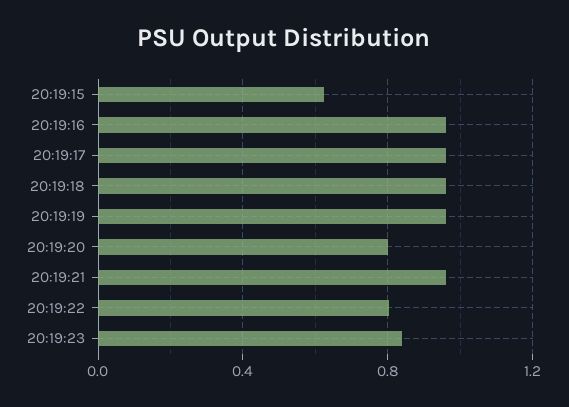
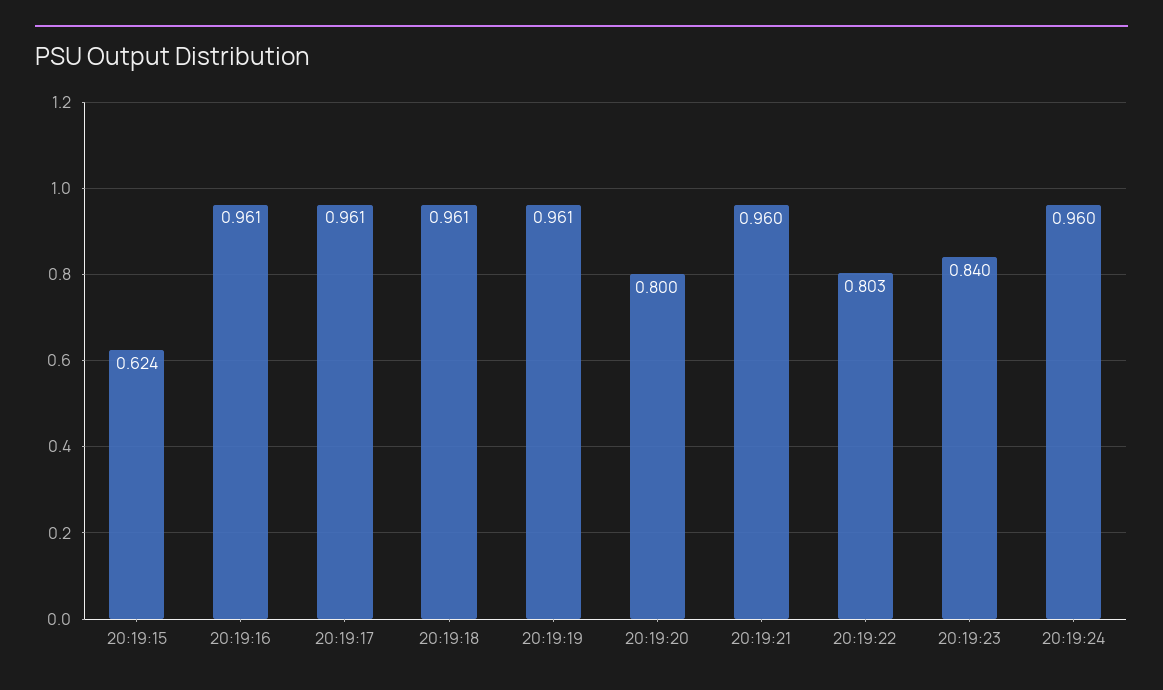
20:19:24: none -> 0.96

